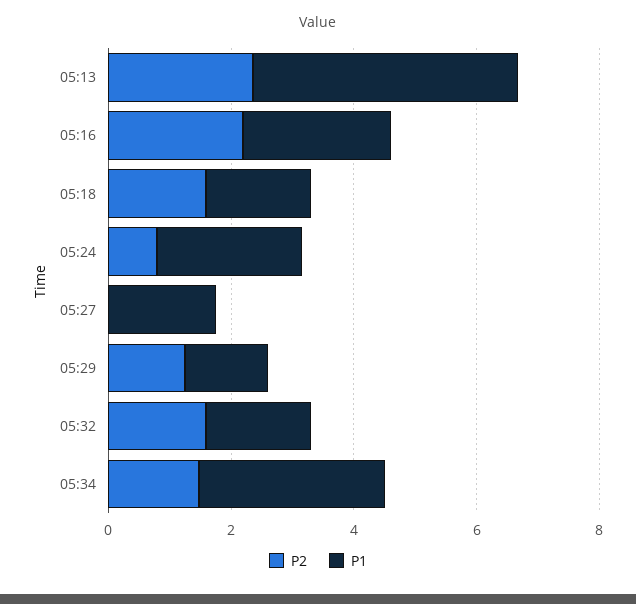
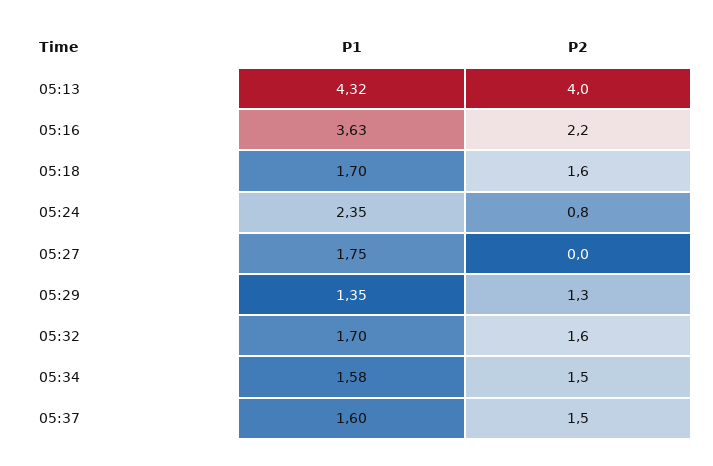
P2, 05:13: 2.5 -> 4
P1, 05:16: 2.5 -> 3.63
P1, 05:34: 3 -> 1.58
P1, 05:37: none -> 1.6
P2, 05:37: none -> 1.5

